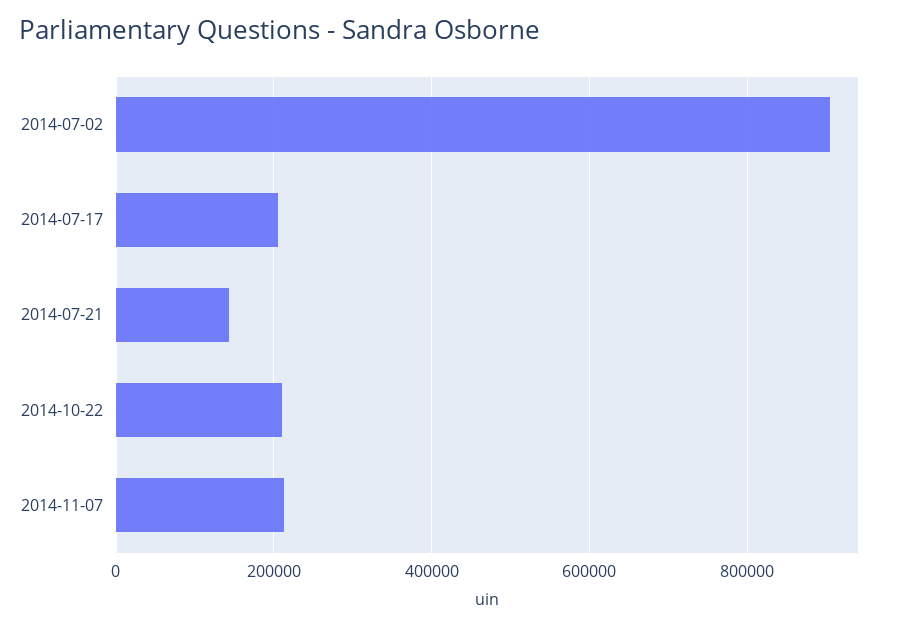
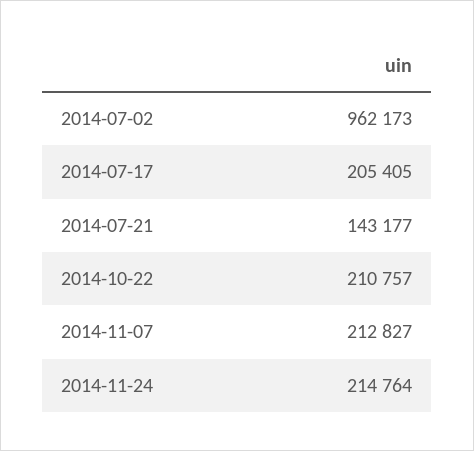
2014-07-02: 900000 -> 962173
2014-11-24: none -> 214764

